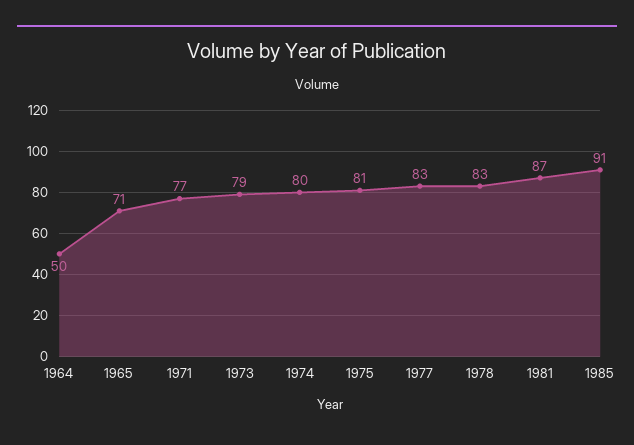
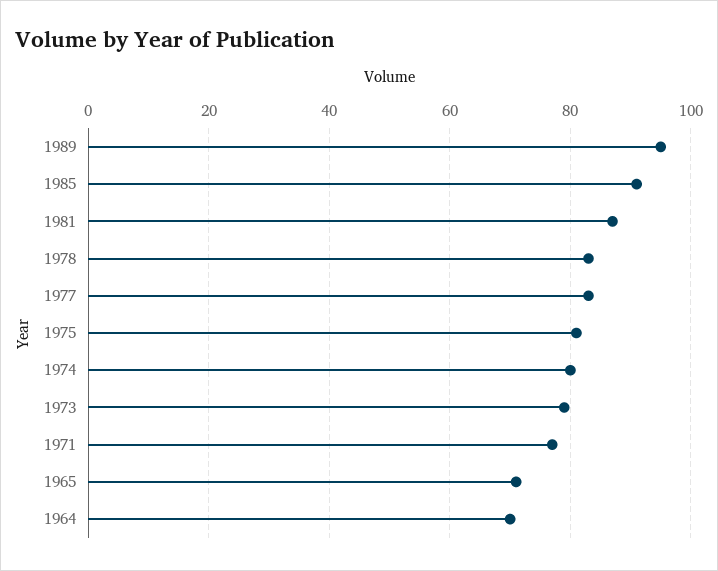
1964: 50 -> 70
1989: none -> 95

